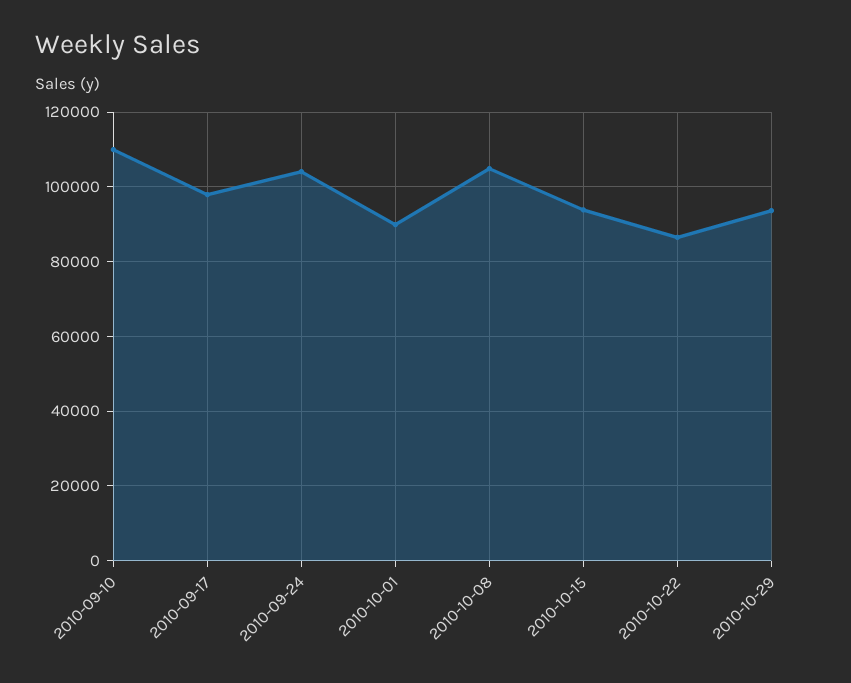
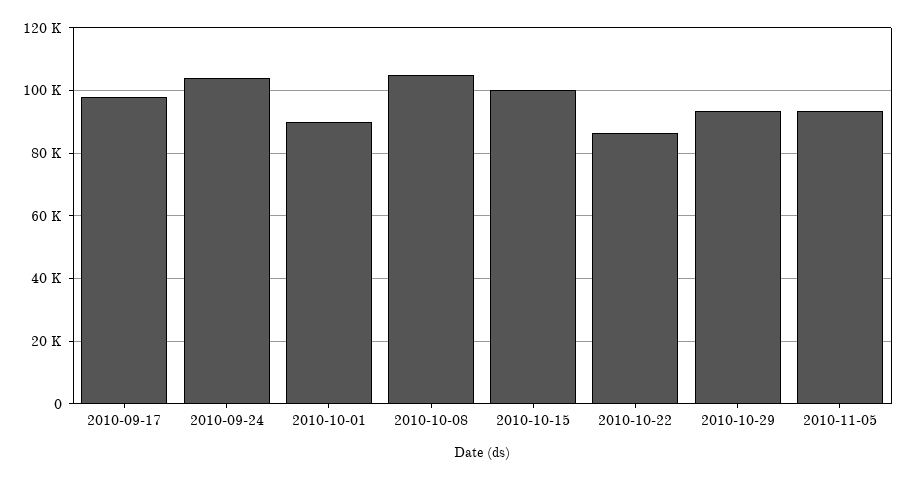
2010-09-10: 110000 -> none
2010-10-15: 94000 -> 100000
2010-11-05: none -> 94000

